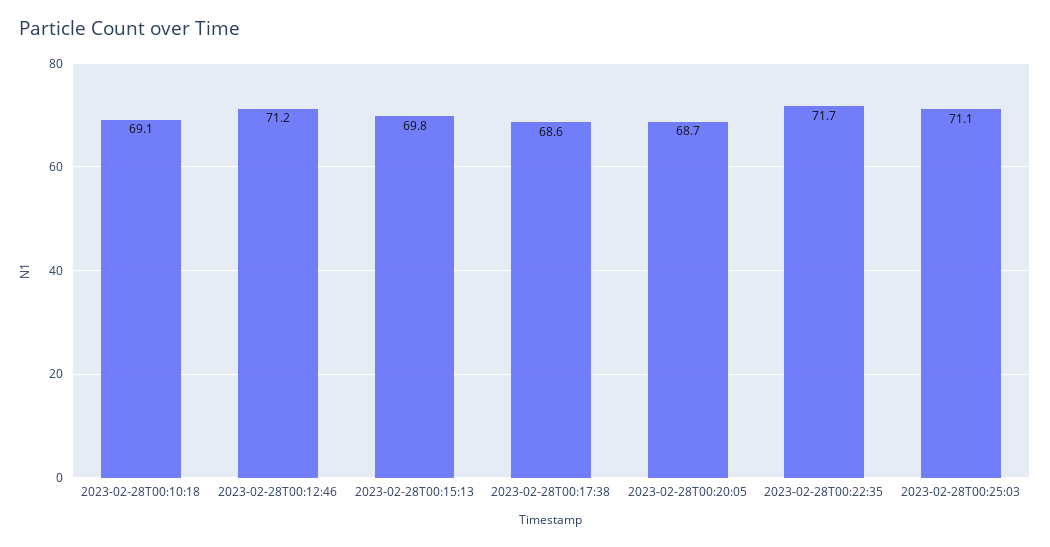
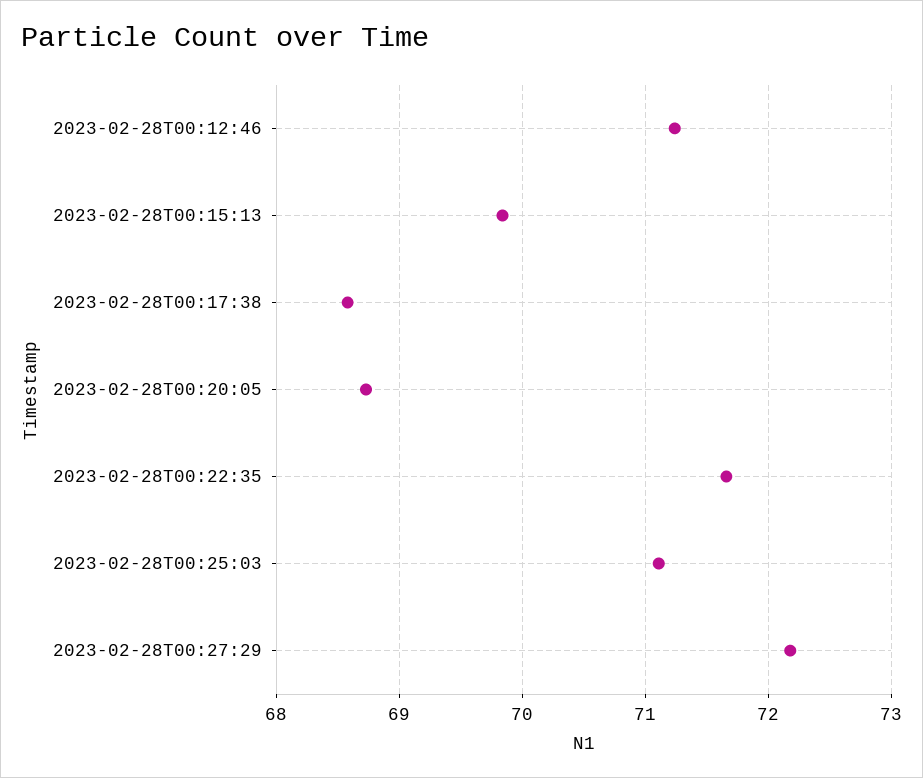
2023-02-28T00:10:18: 69.1 -> none
2023-02-28T00:27:29: none -> 72.2

